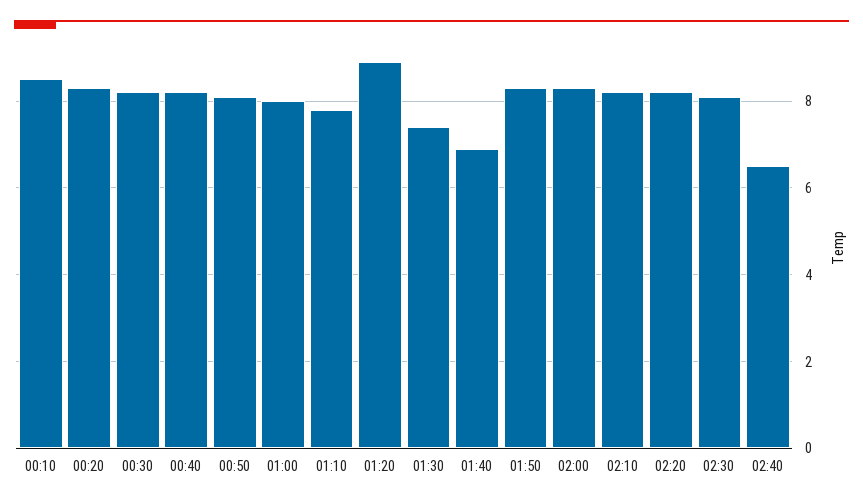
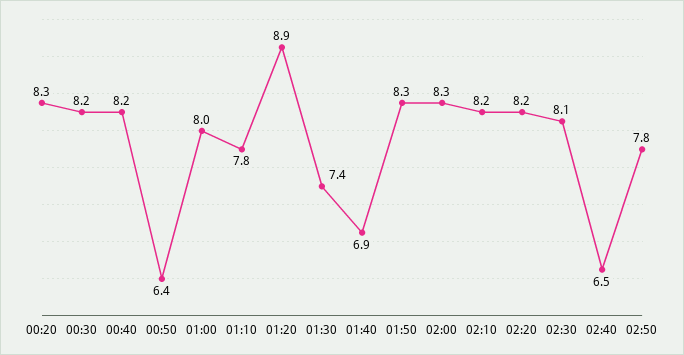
00:10: 8.5 -> none
00:50: 8 -> 6.4
02:50: none -> 7.8

